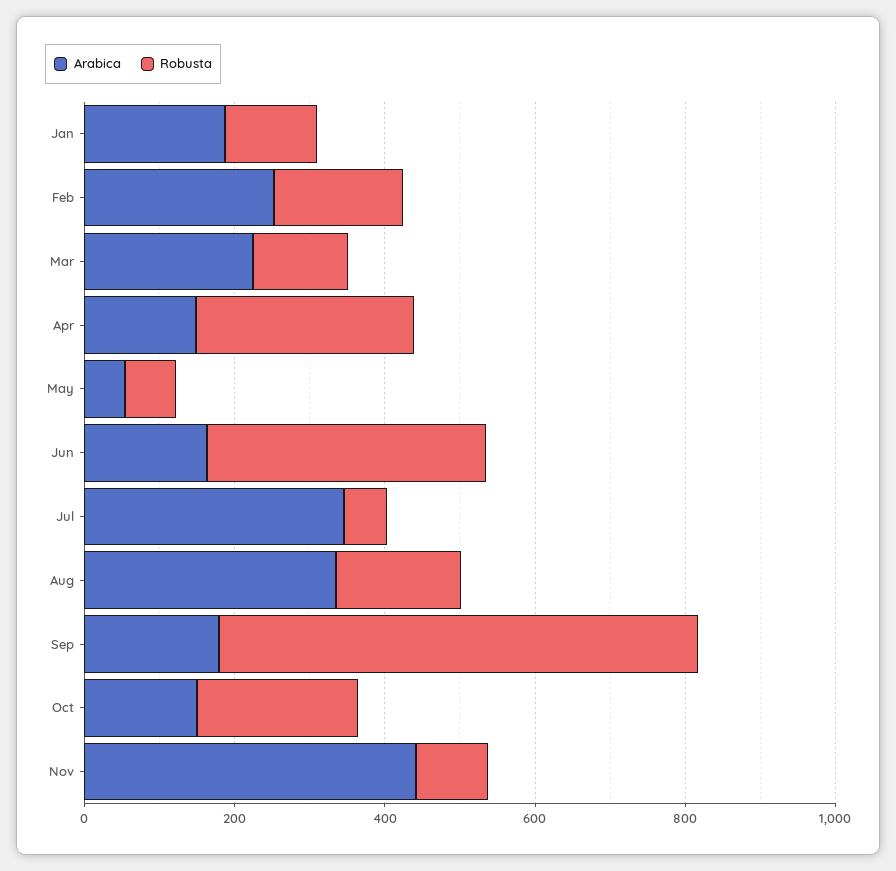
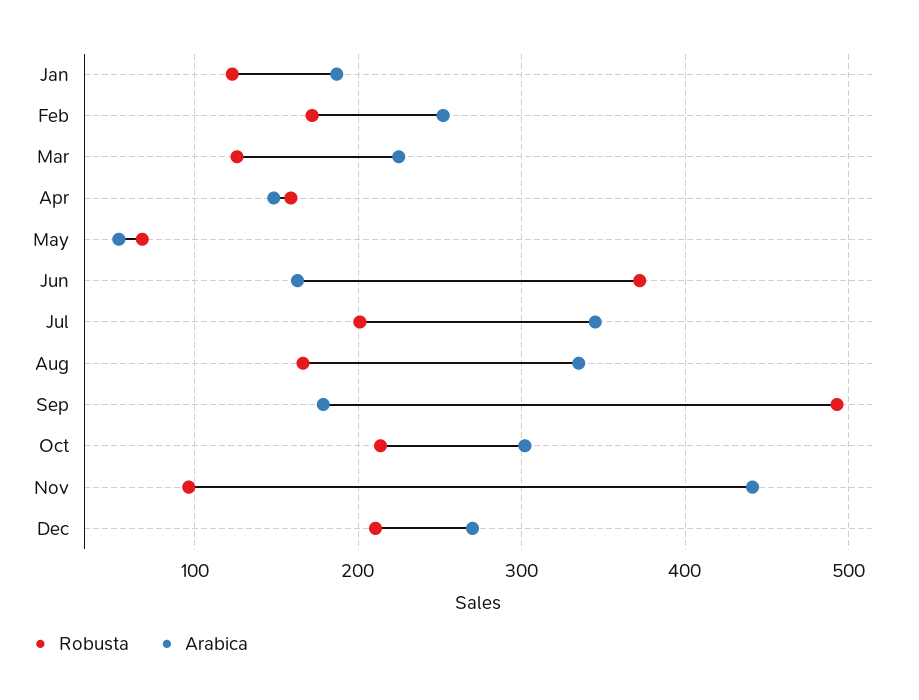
Robusta, Apr: 300 -> 160
Robusta, Jul: 50 -> 200
Robusta, Sep: 650 -> 490
Arabica, Oct: 150 -> 300
Robusta, Dec: none -> 210
Arabica, Dec: none -> 270

